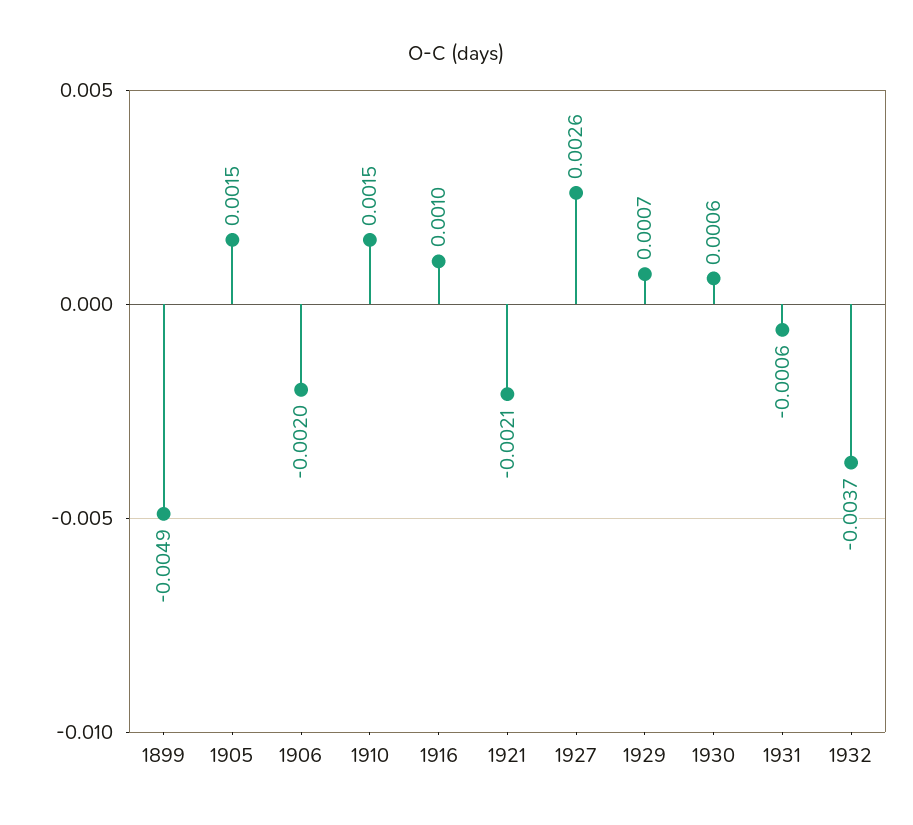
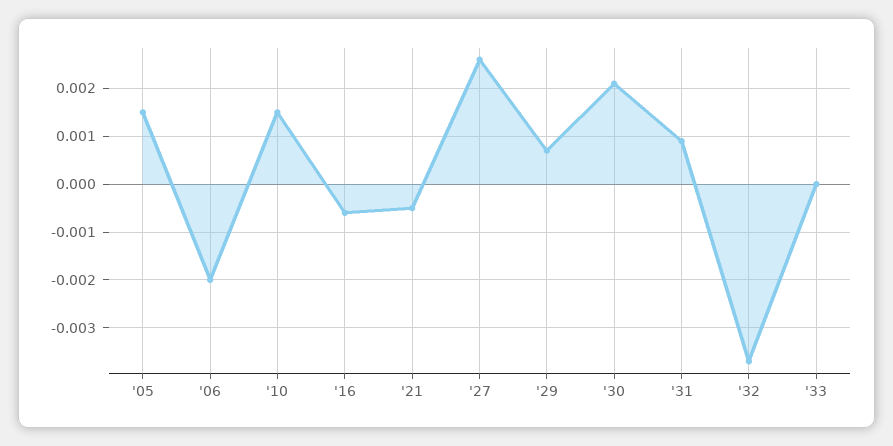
1899: -0.0049 -> none
1916: 0.001 -> -0.0005
1921: -0.0021 -> -0.0005
1930: 0.0006 -> 0.002
1931: -0.0006 -> 0.001
'33: none -> 0

